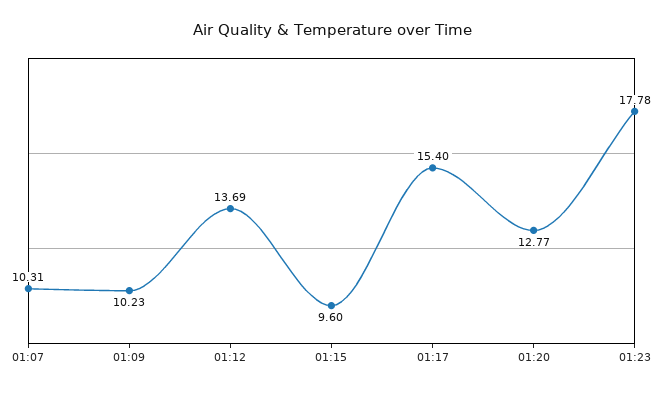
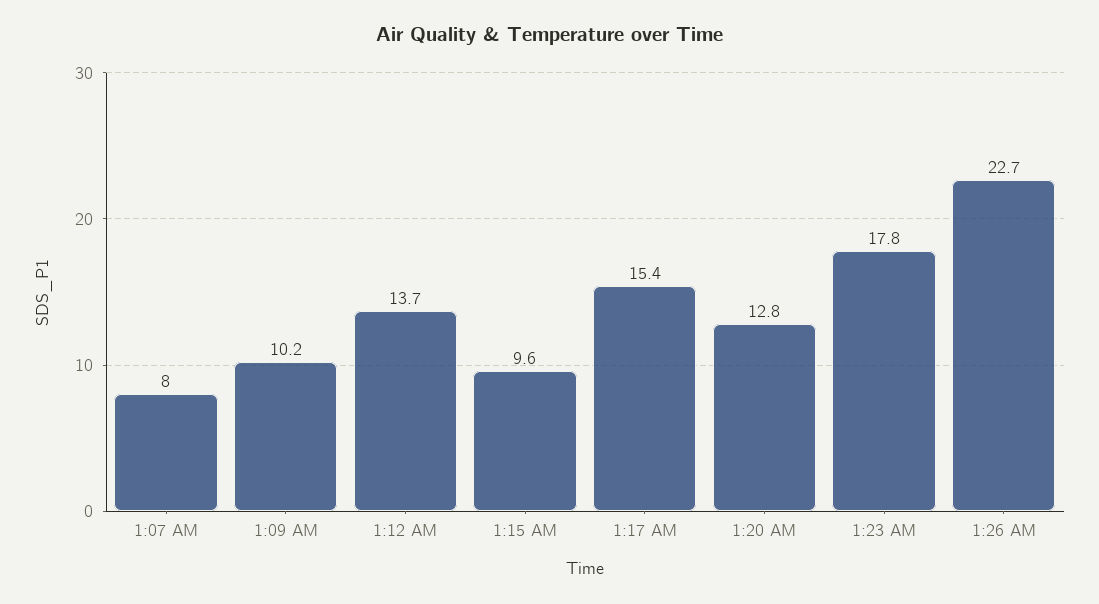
01:07: 10.31 -> 8
1:26 AM: none -> 22.7

